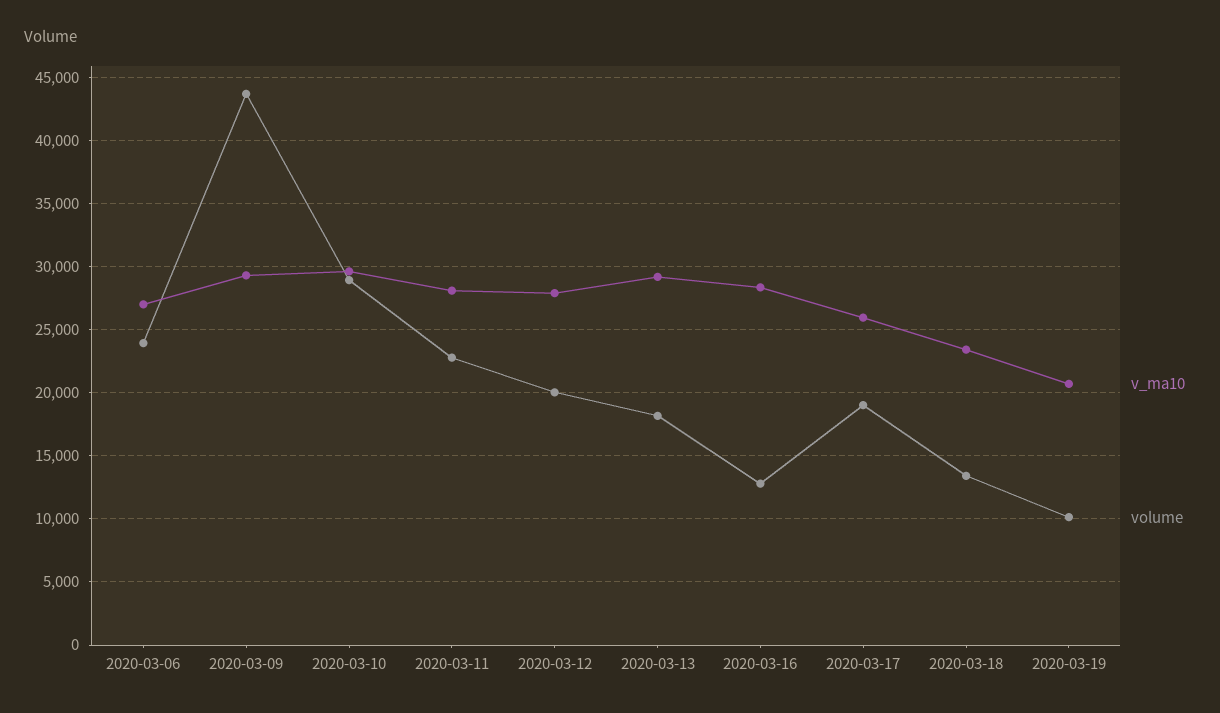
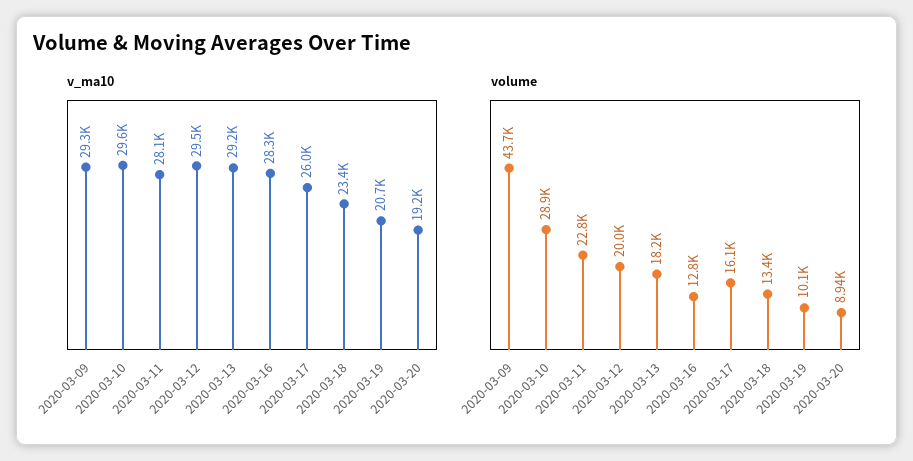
v_ma10, 2020-03-06: 27000 -> none
volume, 2020-03-06: 24000 -> none
v_ma10, 2020-03-12: 28000 -> 29500
volume, 2020-03-17: 19000 -> 16100
v_ma10, 2020-03-20: none -> 19200
volume, 2020-03-20: none -> 8940

